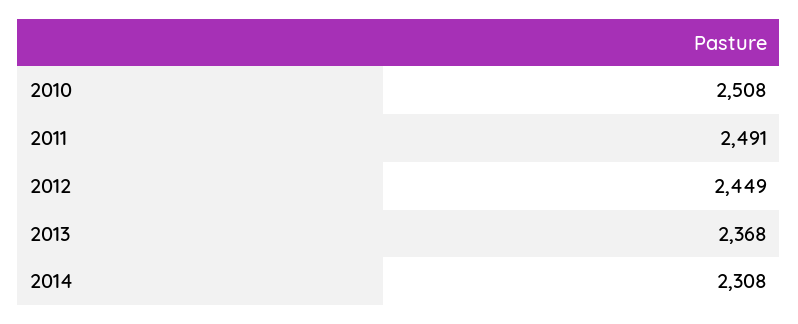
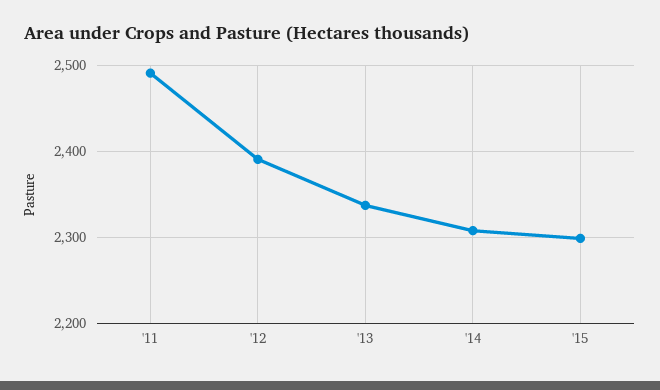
2010: 2508 -> none
2012: 2449 -> 2390
2013: 2368 -> 2340
'15: none -> 2300

